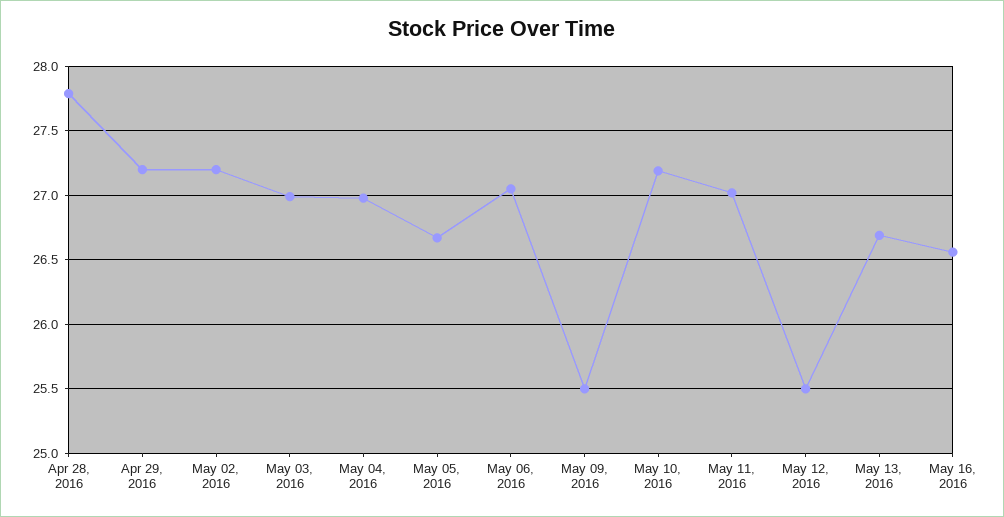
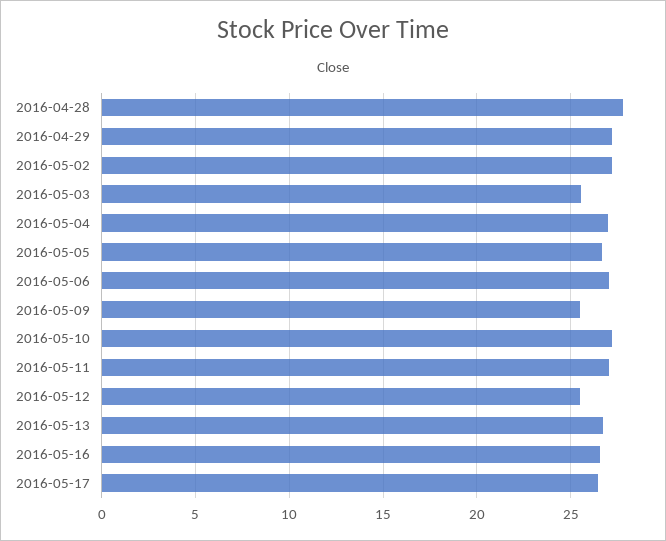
May 03, 2016: 27 -> 25.5
2016-05-17: none -> 26.5

